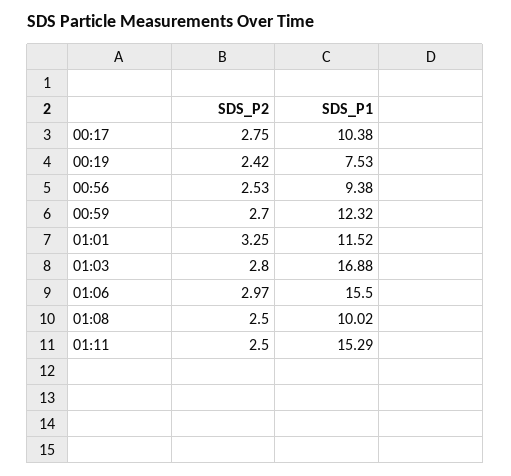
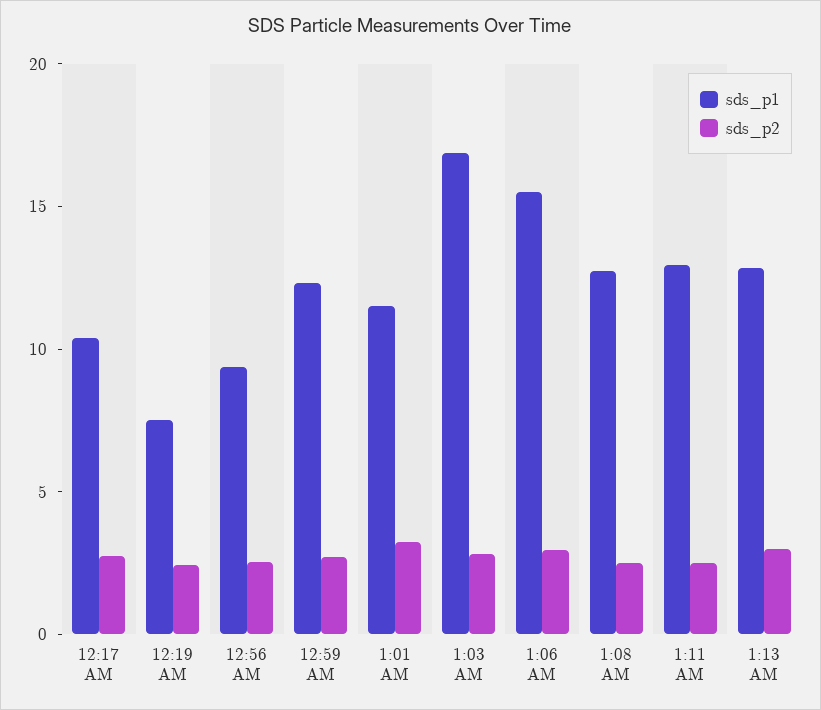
SDS_P1, 01:08: 10.02 -> 13
SDS_P1, 01:11: 15.29 -> 13
SDS_P1, 1:13 AM: none -> 13
SDS_P2, 1:13 AM: none -> 3

